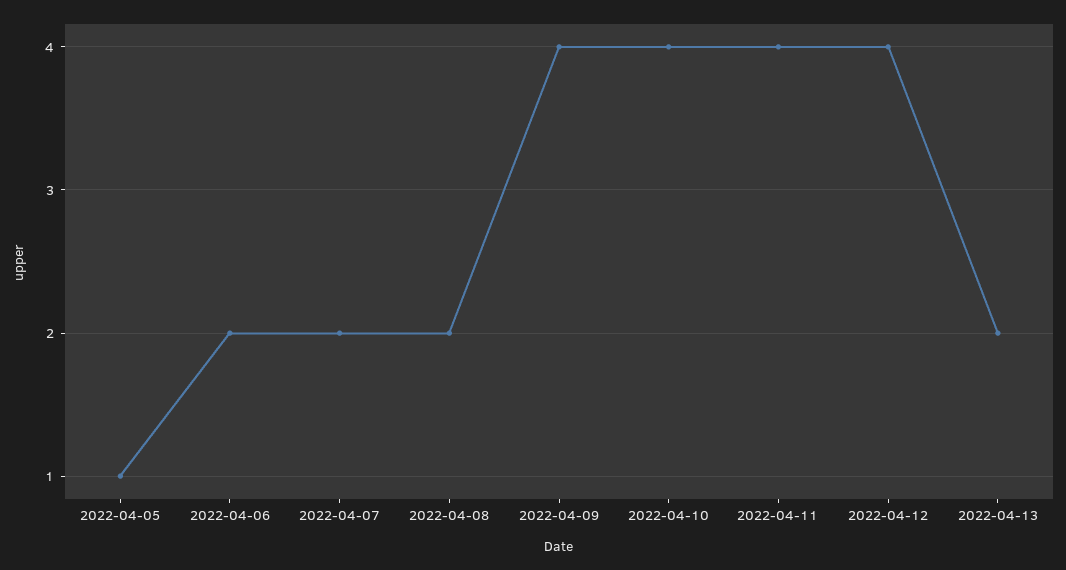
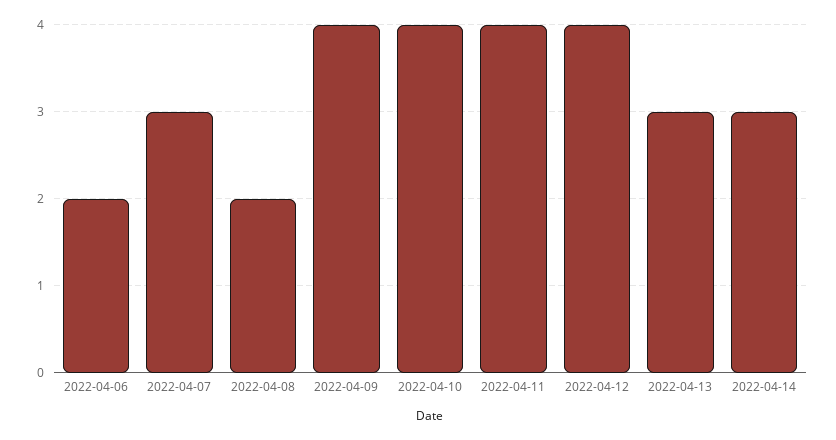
2022-04-05: 1 -> none
2022-04-07: 2 -> 3
2022-04-13: 2 -> 3
2022-04-14: none -> 3

